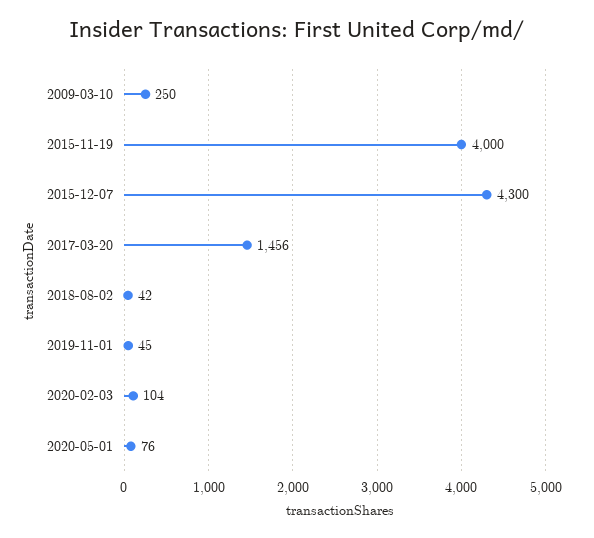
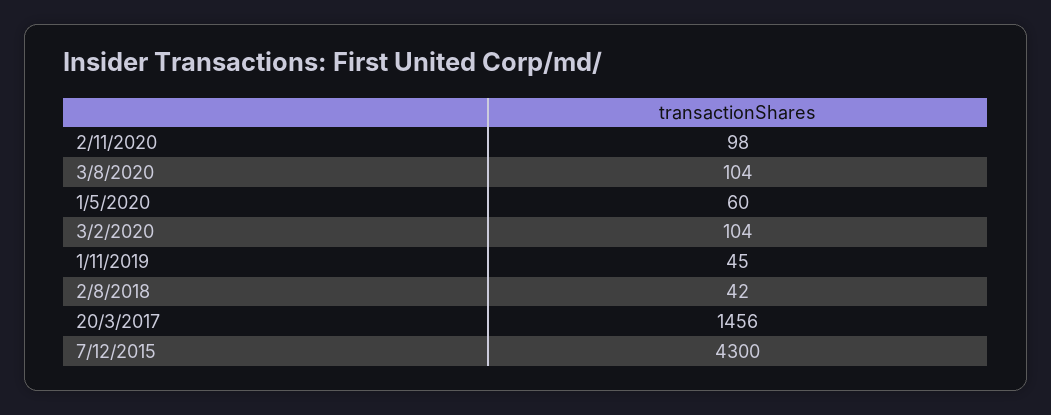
2009-03-10: 250 -> none
2015-11-19: 4000 -> none
2020-05-01: 76 -> 60
2/11/2020: none -> 98
3/8/2020: none -> 104

